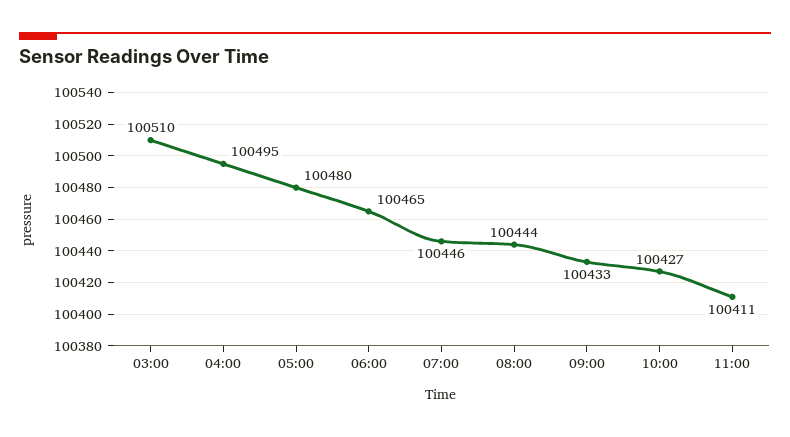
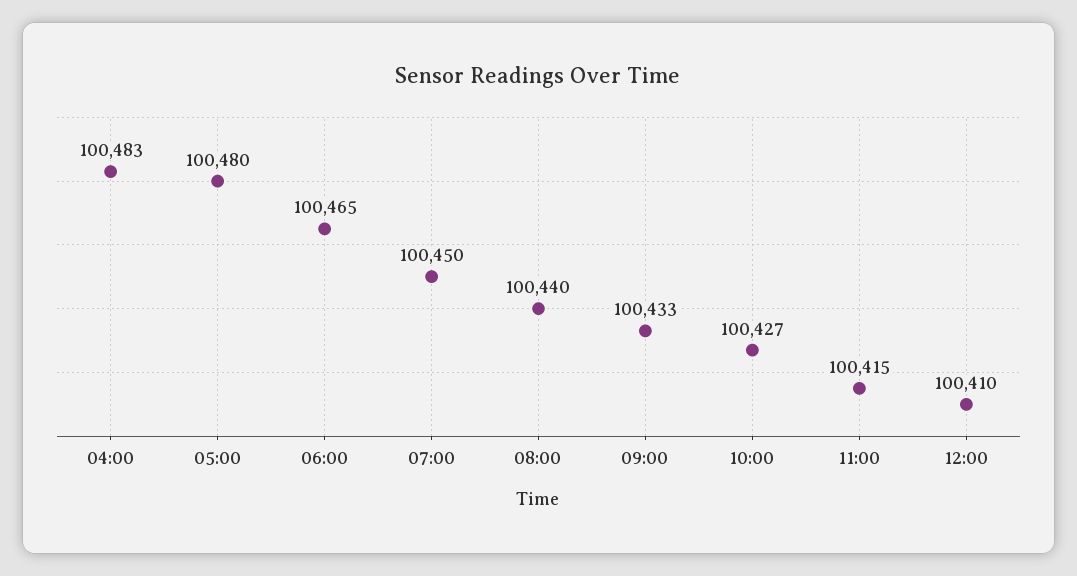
03:00: 100510 -> none
04:00: 100495 -> 100483
07:00: 100446 -> 100450
08:00: 100444 -> 100440
11:00: 100411 -> 100415
12:00: none -> 100410

